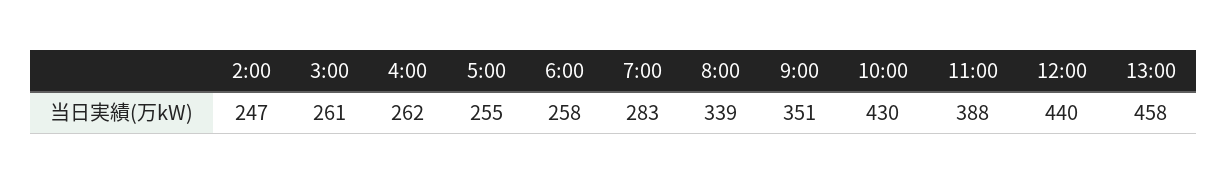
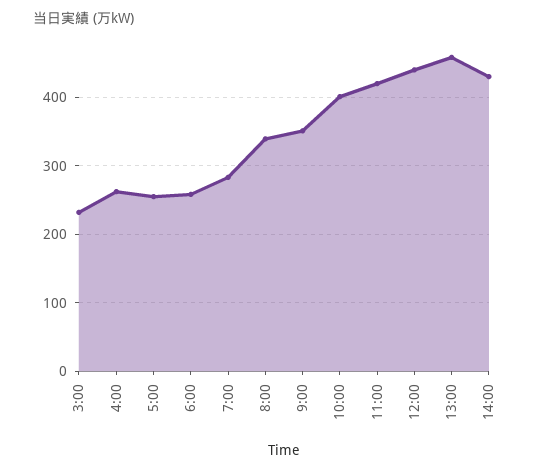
2:00: 247 -> none
3:00: 261 -> 230
10:00: 430 -> 400
11:00: 388 -> 420
14:00: none -> 430

